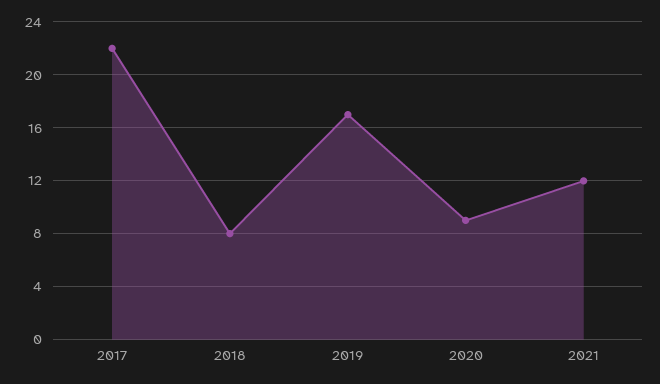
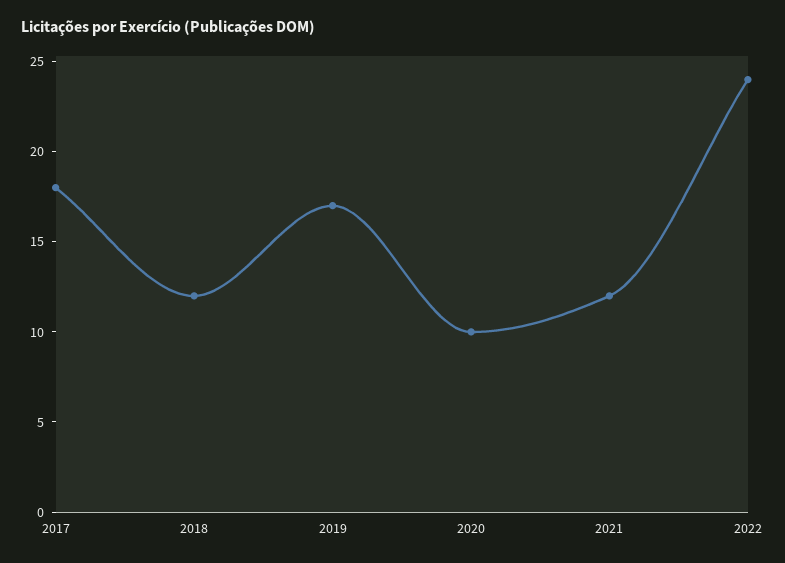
2017: 22 -> 18
2018: 8 -> 12
2020: 9 -> 10
2022: none -> 24

